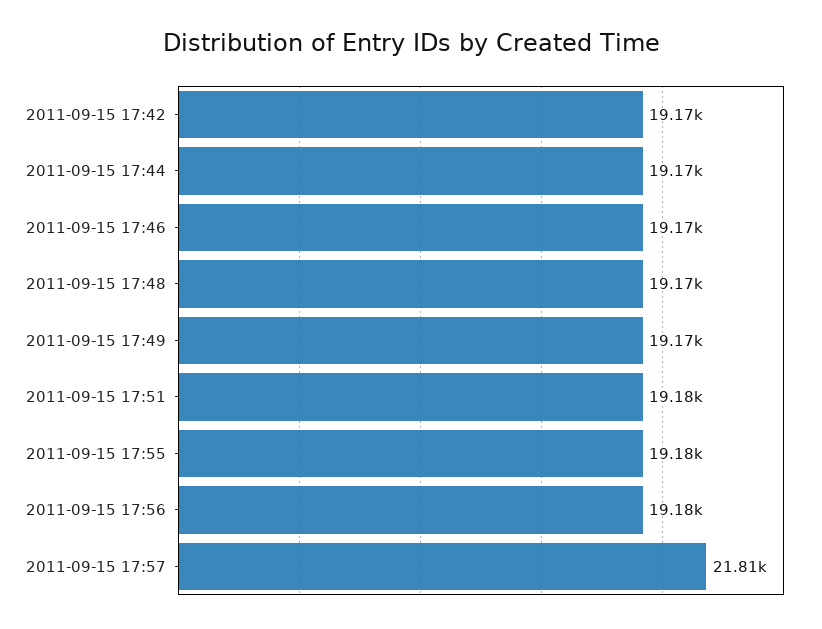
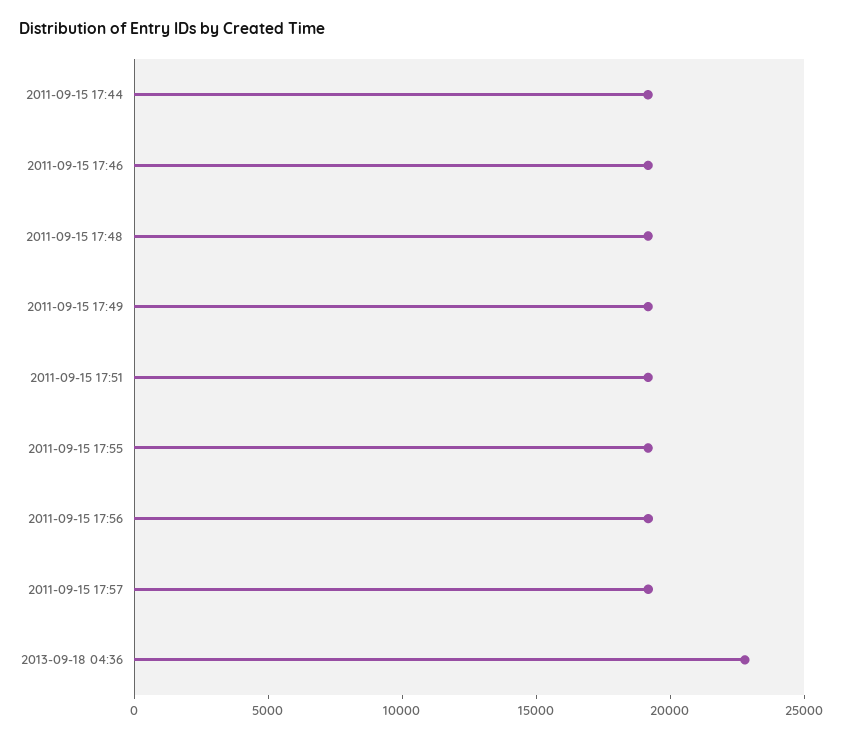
2011-09-15 17:42: 19170 -> none
2011-09-15 17:57: 21810 -> 19000
2013-09-18 04:36: none -> 23000

